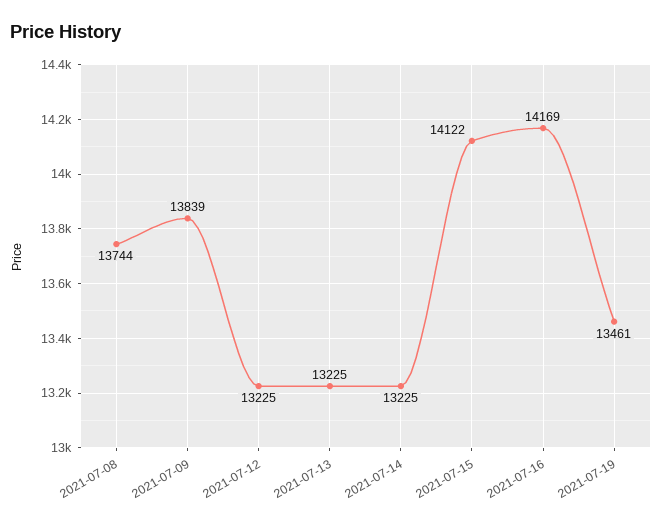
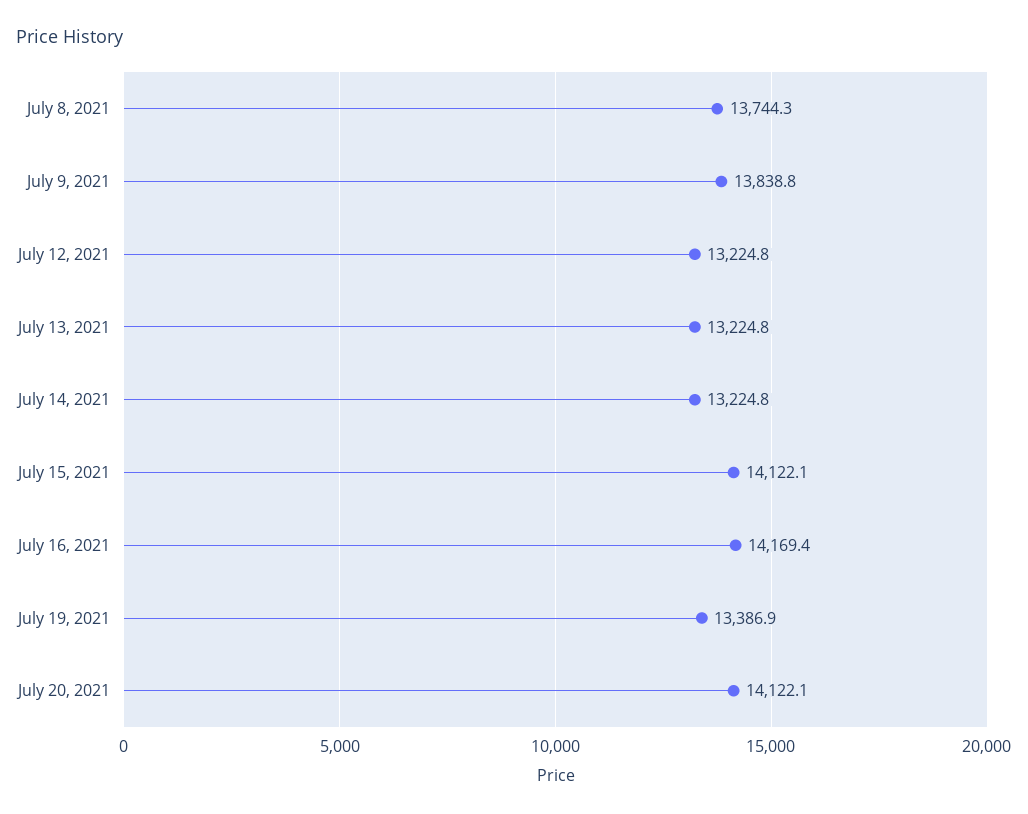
2021-07-19: 13461 -> 13386.9
July 20, 2021: none -> 14122.1

